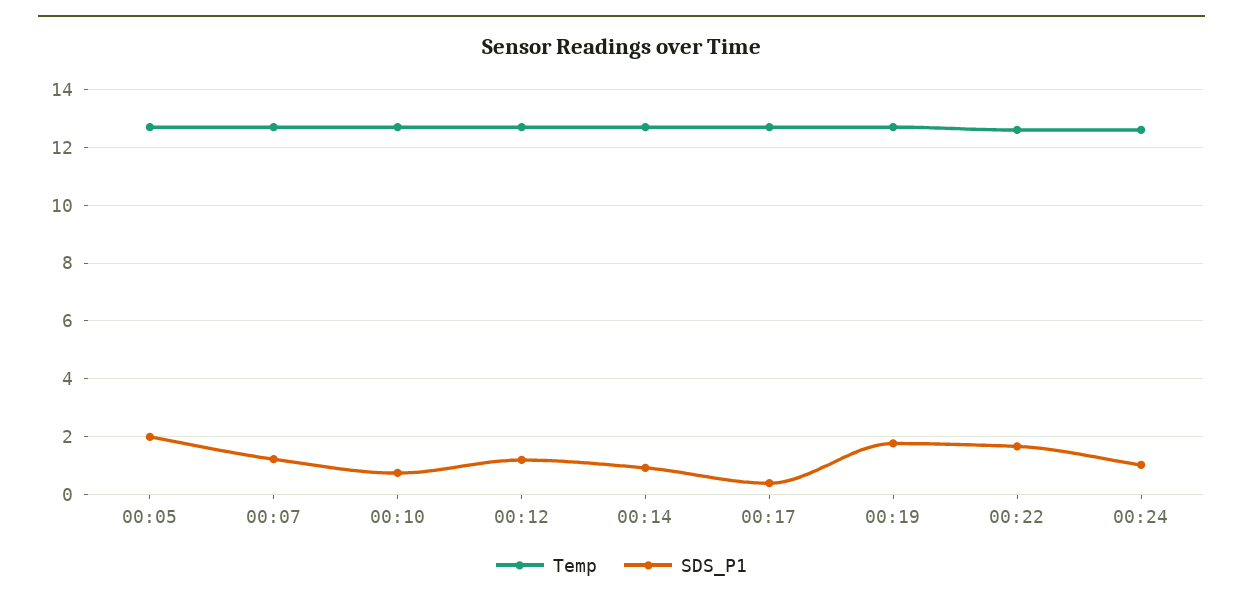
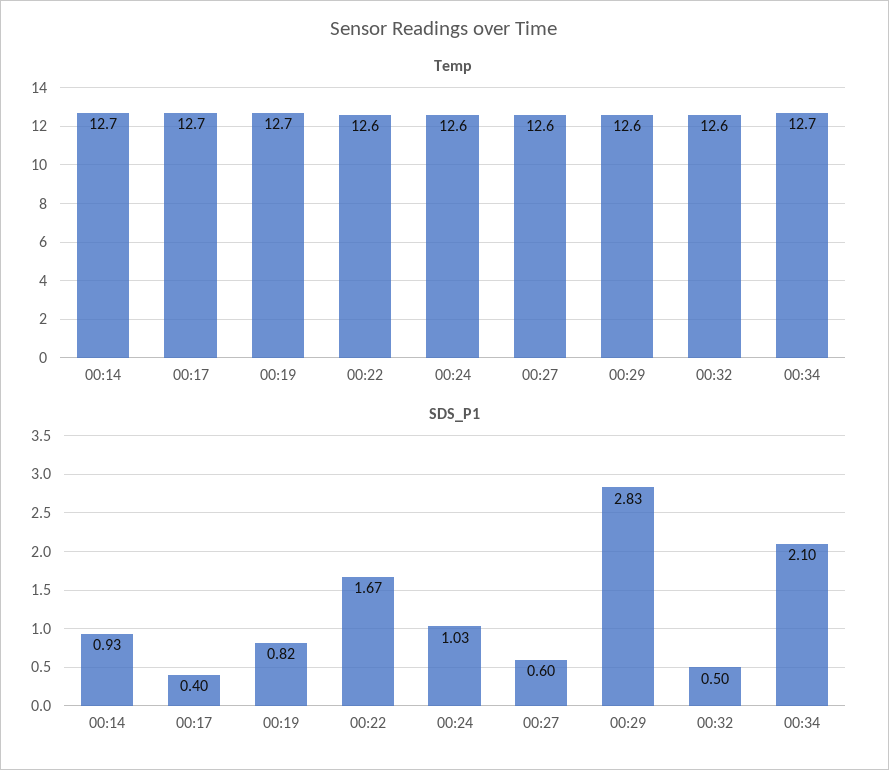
Temp, 00:05: 12.75 -> none
SDS_P1, 00:05: 2 -> none
Temp, 00:07: 12.75 -> none
SDS_P1, 00:07: 1.25 -> none
Temp, 00:10: 12.75 -> none
SDS_P1, 00:10: 0.75 -> none
Temp, 00:12: 12.75 -> none
SDS_P1, 00:12: 1.25 -> none
SDS_P1, 00:19: 1.75 -> 0.82
Temp, 00:27: none -> 12.6
Temp, 00:29: none -> 12.6
Temp, 00:32: none -> 12.6
Temp, 00:34: none -> 12.7
SDS_P1, 00:27: none -> 0.6
SDS_P1, 00:29: none -> 2.83
SDS_P1, 00:32: none -> 0.5
SDS_P1, 00:34: none -> 2.1

